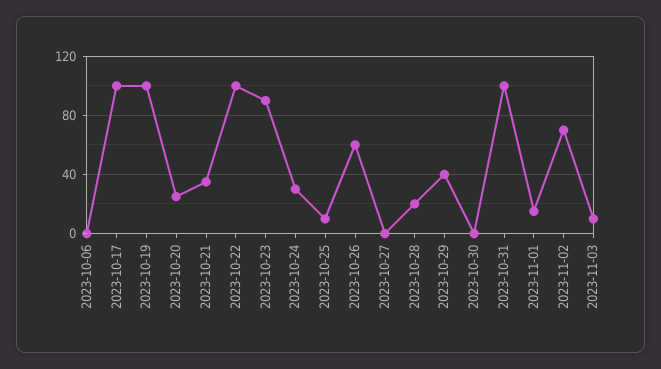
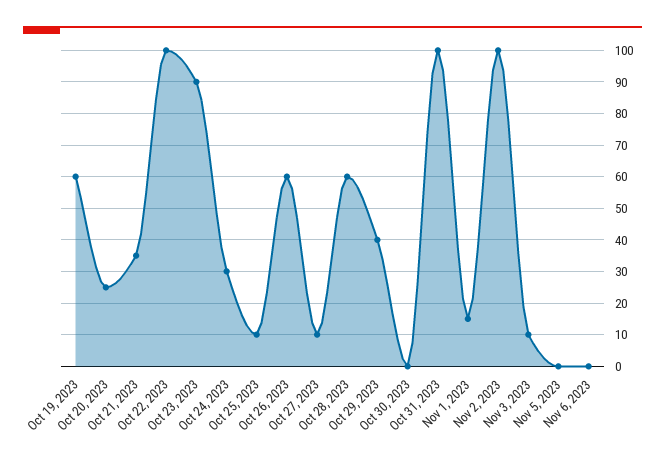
2023-10-06: 0 -> none
2023-10-17: 100 -> none
2023-10-19: 100 -> 60
2023-10-27: 0 -> 10
2023-10-28: 20 -> 60
2023-11-02: 70 -> 100
Nov 5, 2023: none -> 0
Nov 6, 2023: none -> 0

